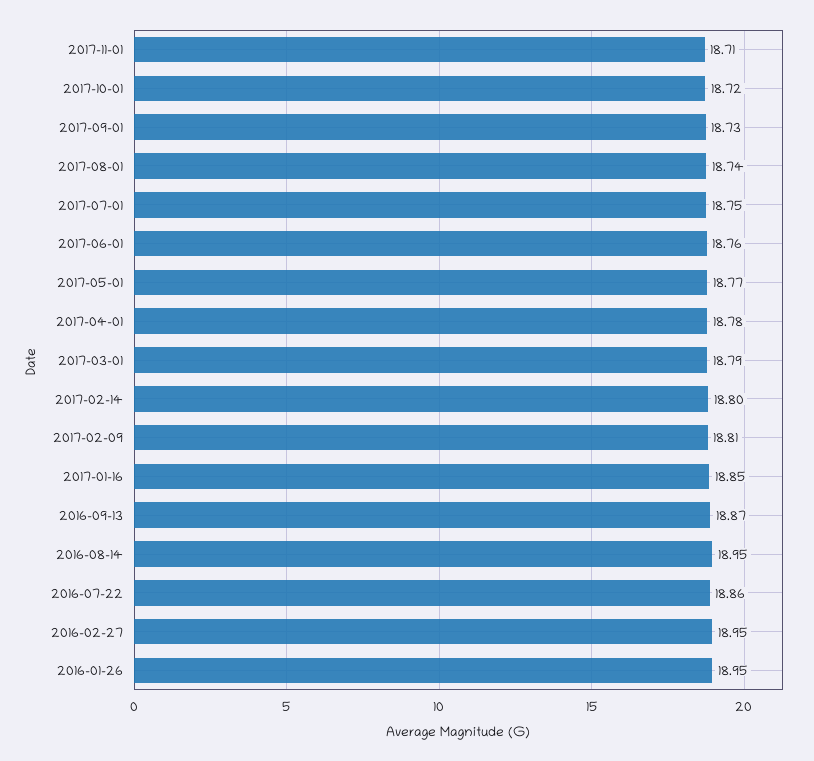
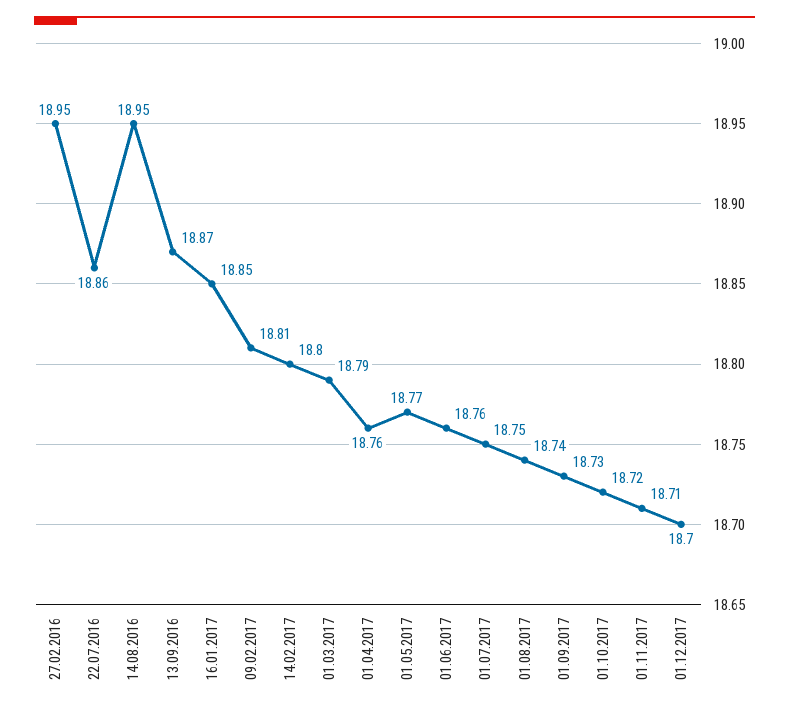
2017-04-01: 18.78 -> 18.76
2016-01-26: 18.95 -> none
01.12.2017: none -> 18.7

